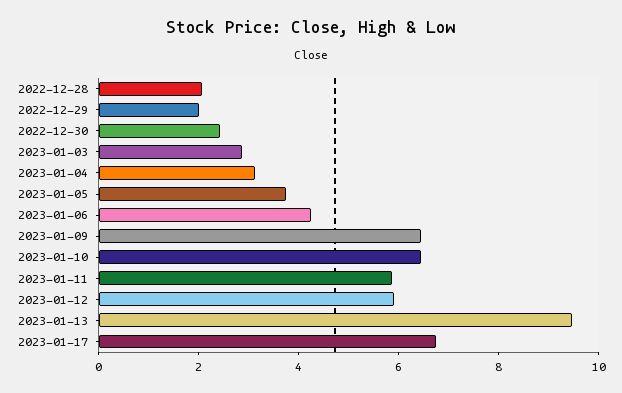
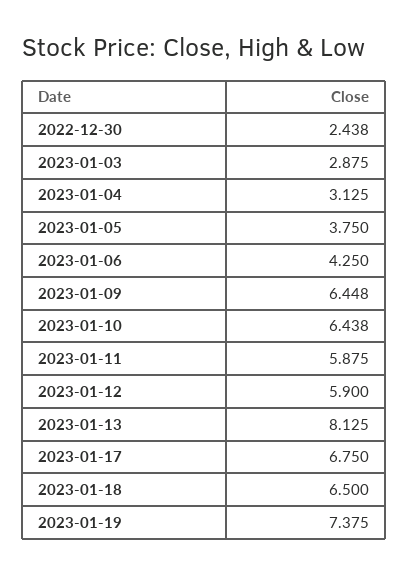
2022-12-28: 2 -> none
2022-12-29: 2 -> none
2023-01-13: 9.5 -> 8.125
2023-01-18: none -> 6.5
2023-01-19: none -> 7.375

